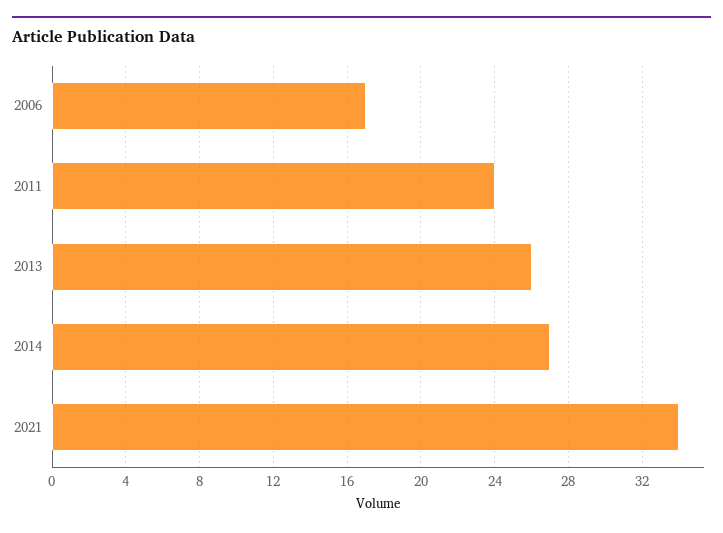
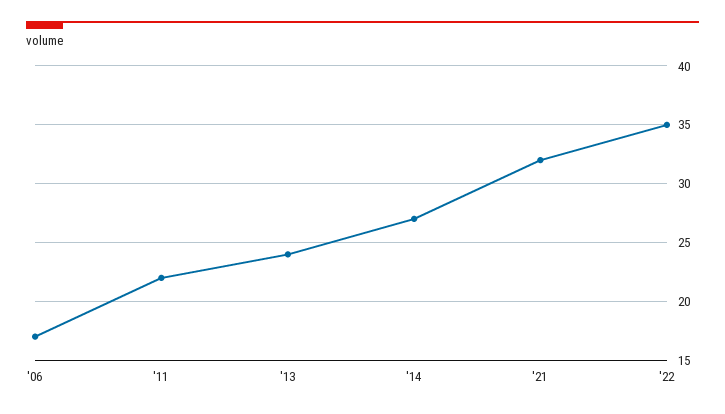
2011: 24 -> 22
2013: 26 -> 24
2021: 34 -> 32
'22: none -> 35

